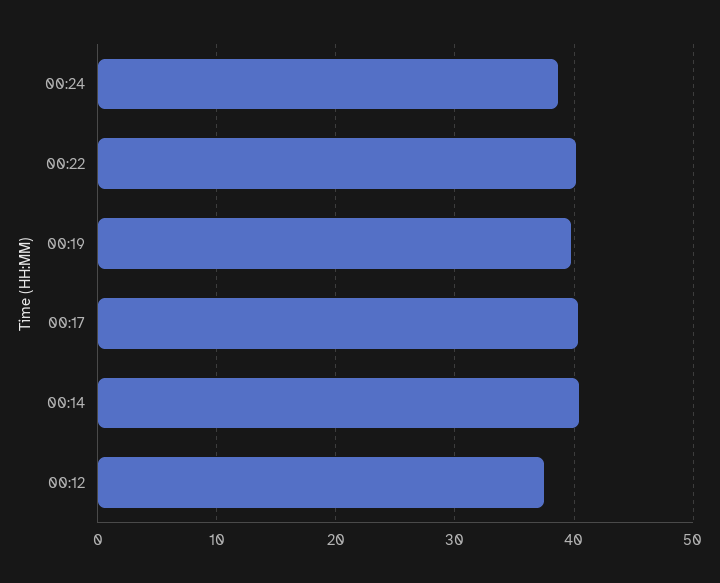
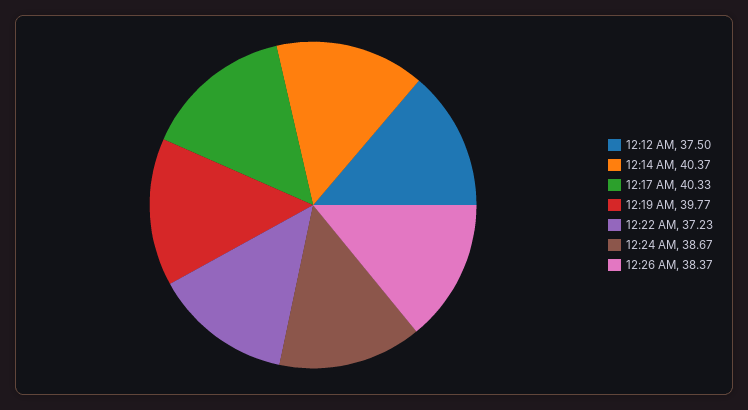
00:22: 40 -> 37.23
12:26 AM: none -> 38.37

